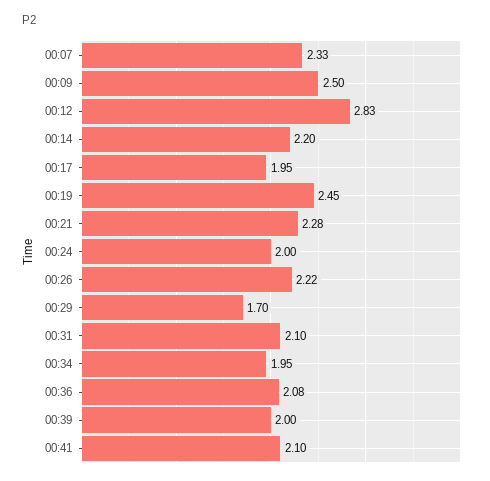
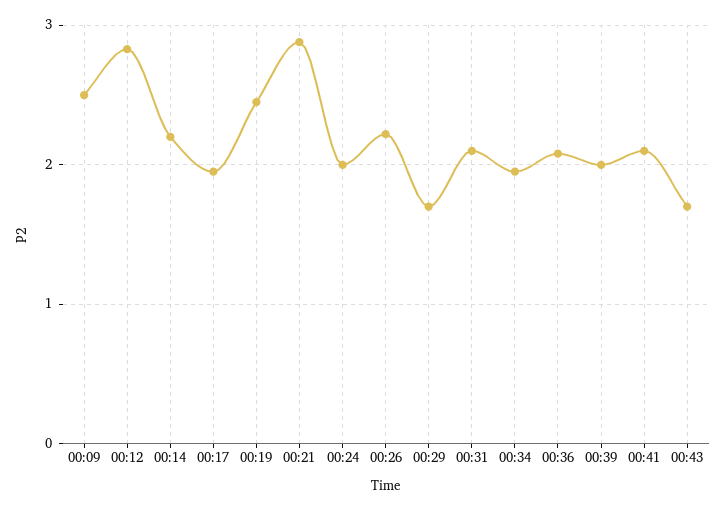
00:07: 2.33 -> none
00:21: 2.28 -> 2.9
00:43: none -> 1.7

